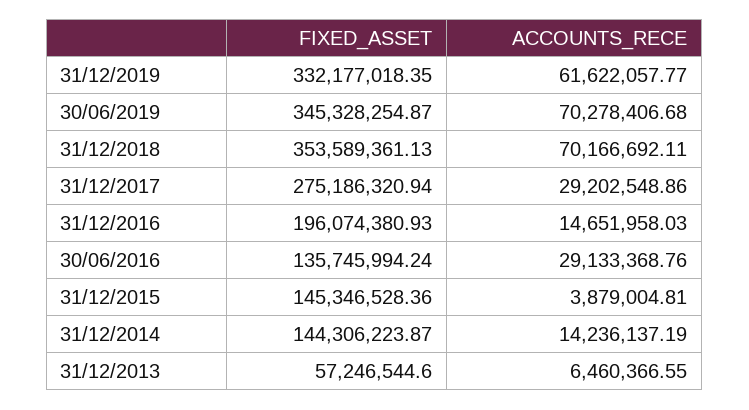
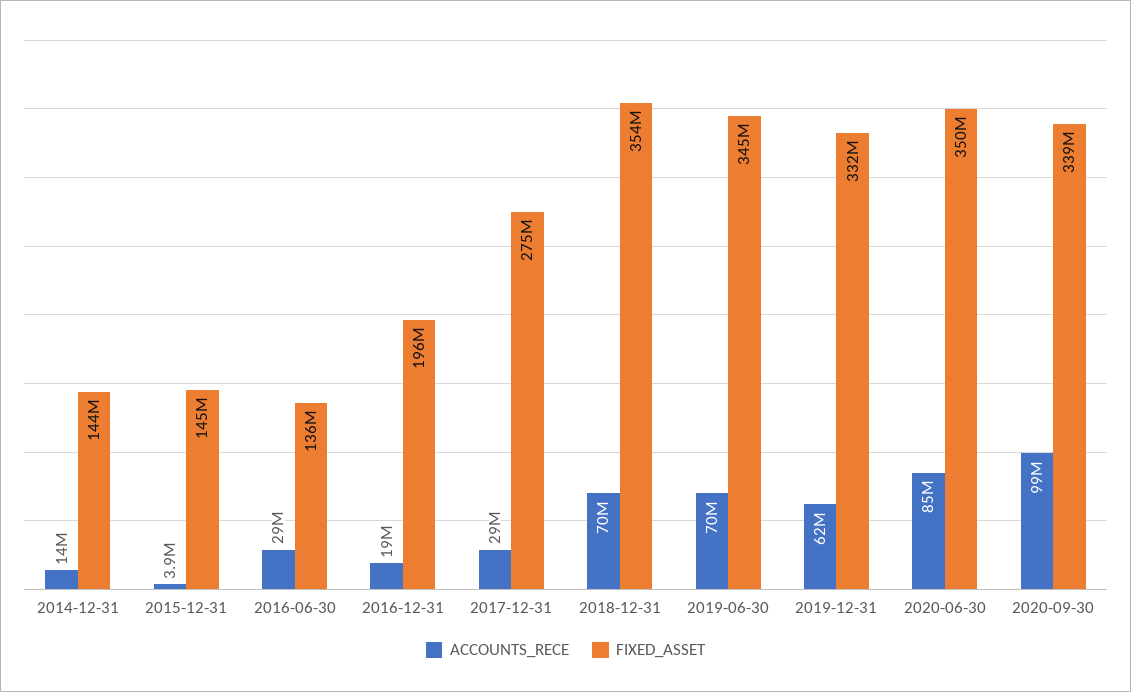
ACCOUNTS_RECE, 31/12/2016: 14651958.03 -> 19000000
FIXED_ASSET, 31/12/2013: 57246544.6 -> none
ACCOUNTS_RECE, 31/12/2013: 6460366.55 -> none
ACCOUNTS_RECE, 2020-06-30: none -> 85000000
FIXED_ASSET, 2020-06-30: none -> 350000000
ACCOUNTS_RECE, 2020-09-30: none -> 99000000
FIXED_ASSET, 2020-09-30: none -> 339000000

